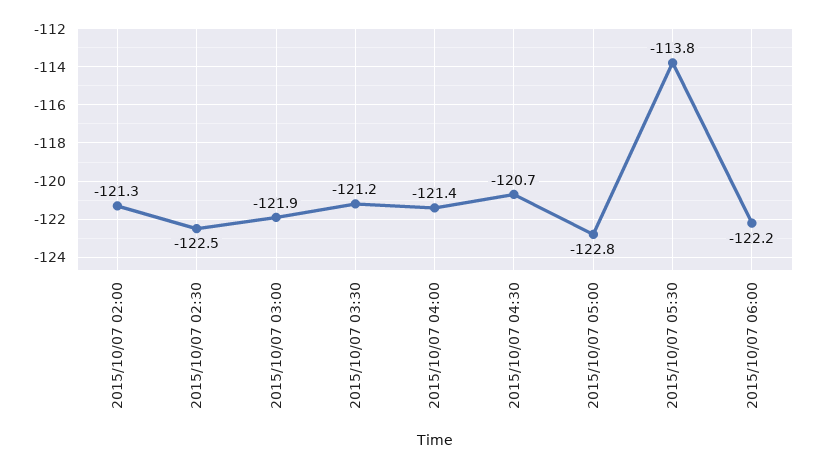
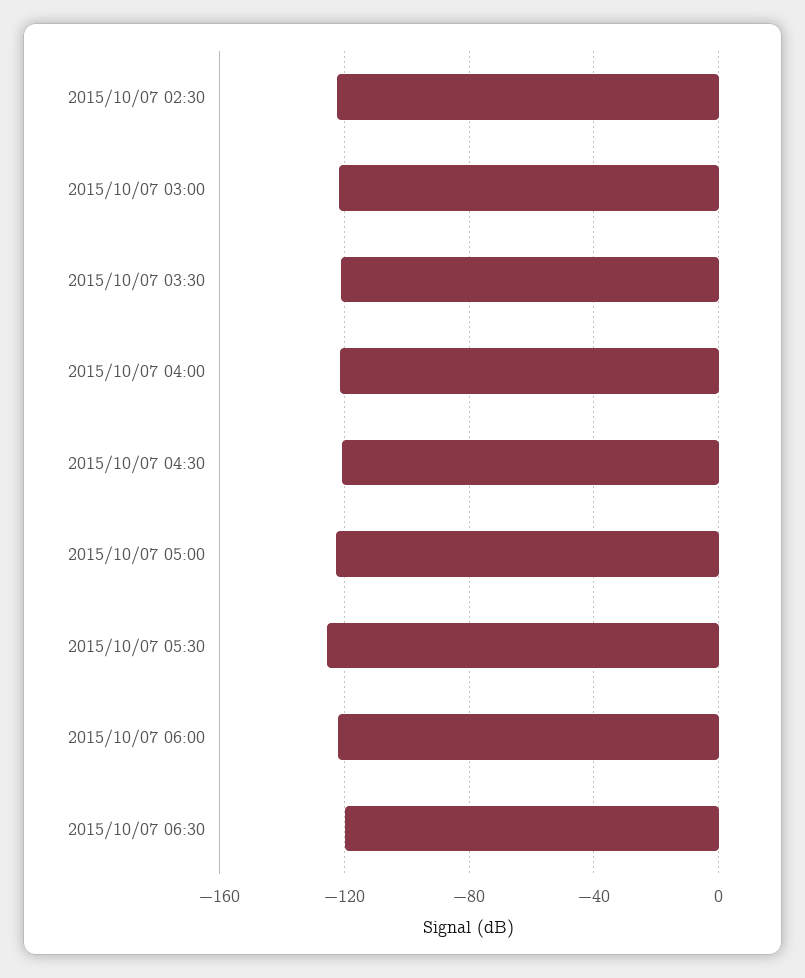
2015/10/07 02:00: -121.3 -> none
2015/10/07 05:30: -113.8 -> -125
2015/10/07 06:30: none -> -120

